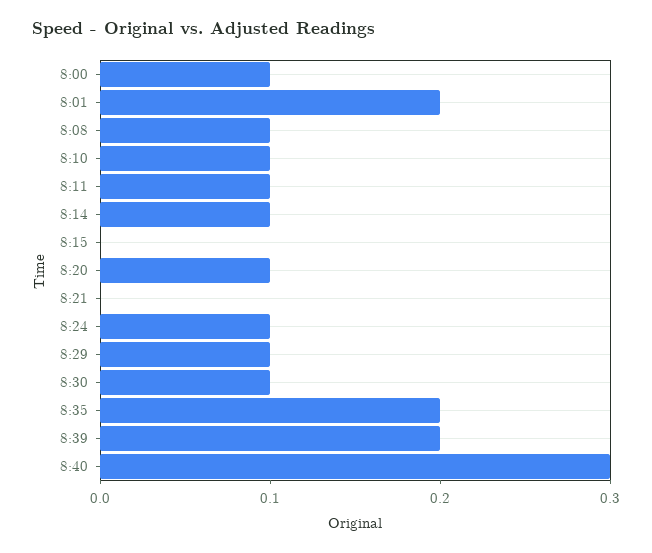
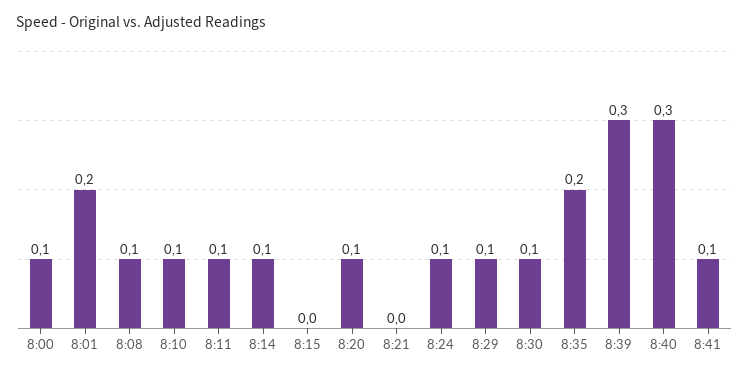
8:39: 0.2 -> 0.3
8:41: none -> 0.1

